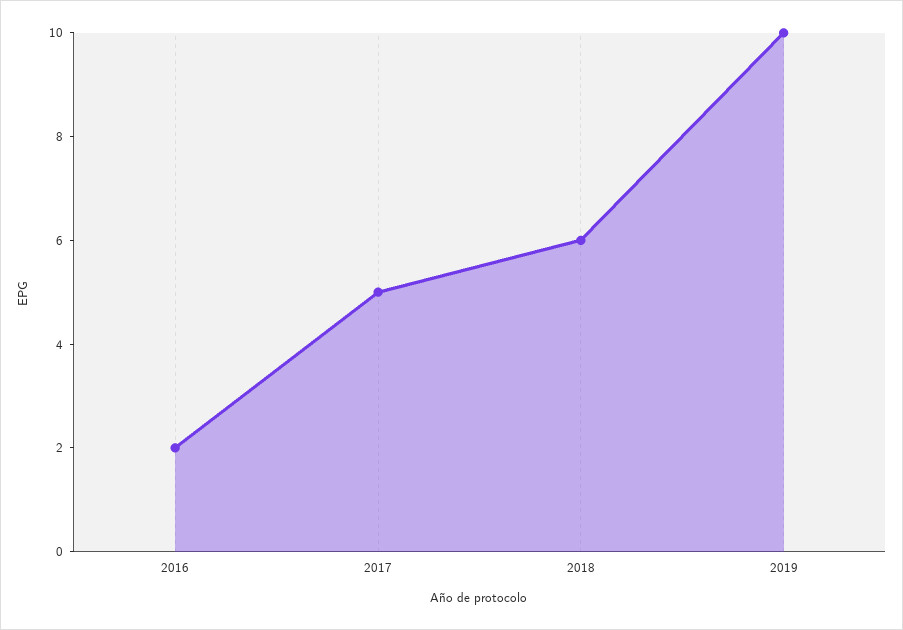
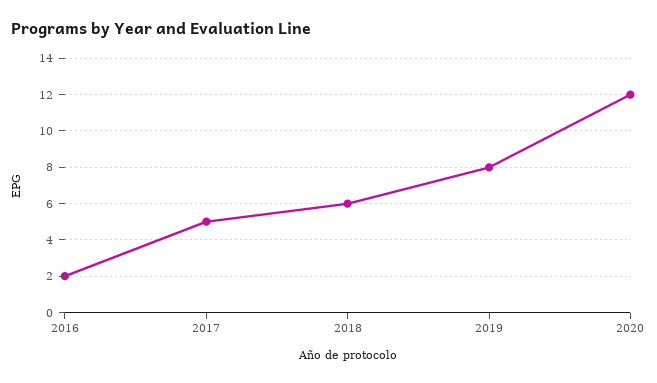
2019: 10 -> 8
2020: none -> 12

